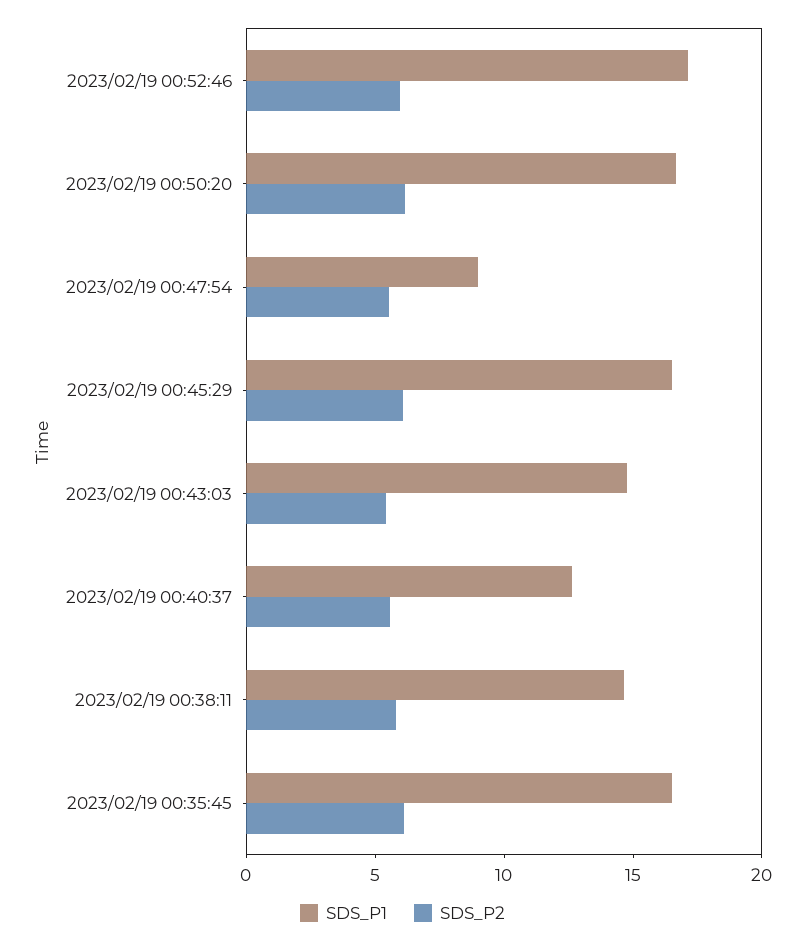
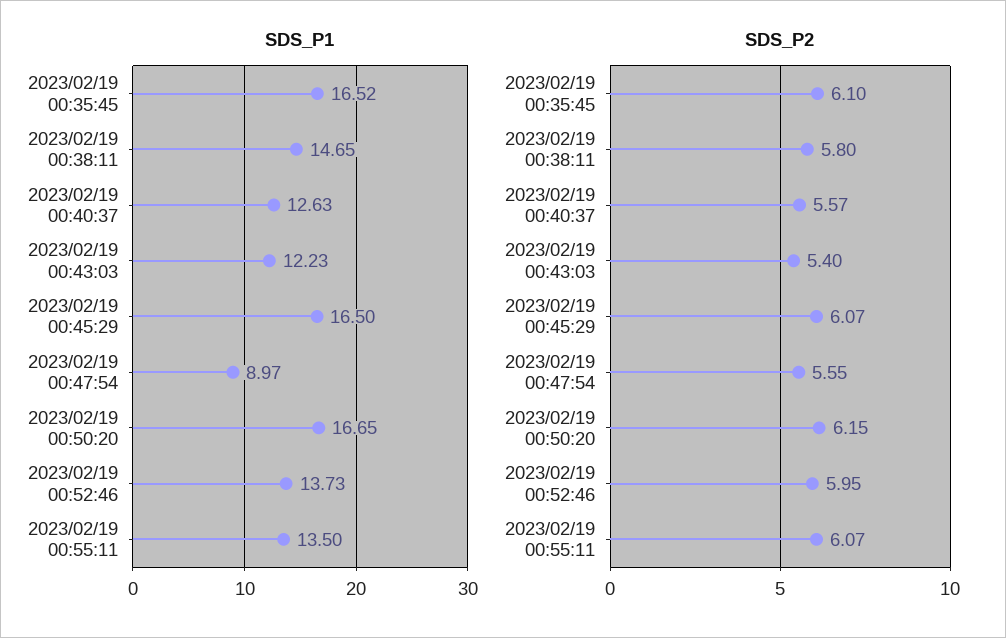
SDS_P1, 2023/02/19 00:52:46: 17 -> 13.73
SDS_P1, 2023/02/19 00:43:03: 15 -> 12.23
SDS_P1, 2023/02/19 00:55:11: none -> 13.5
SDS_P2, 2023/02/19 00:55:11: none -> 6.07

